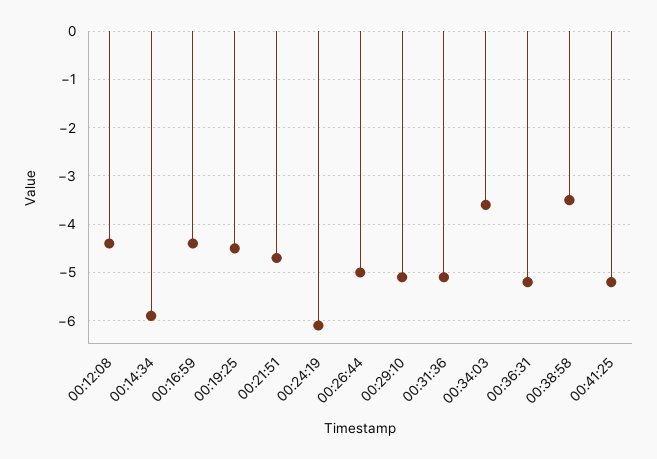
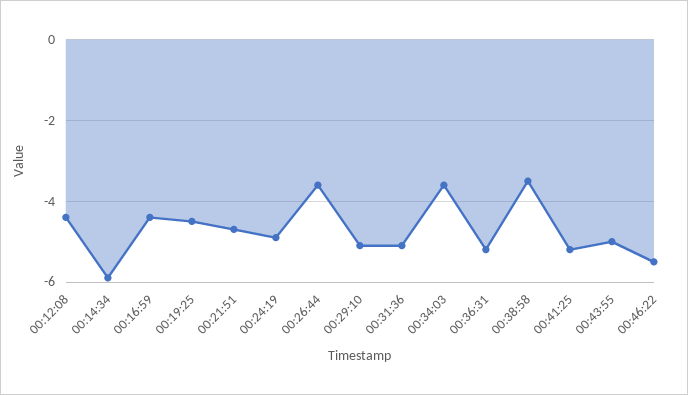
00:24:19: -6 -> -5
00:26:44: -5 -> -3.5
00:43:55: none -> -5
00:46:22: none -> -5.5

